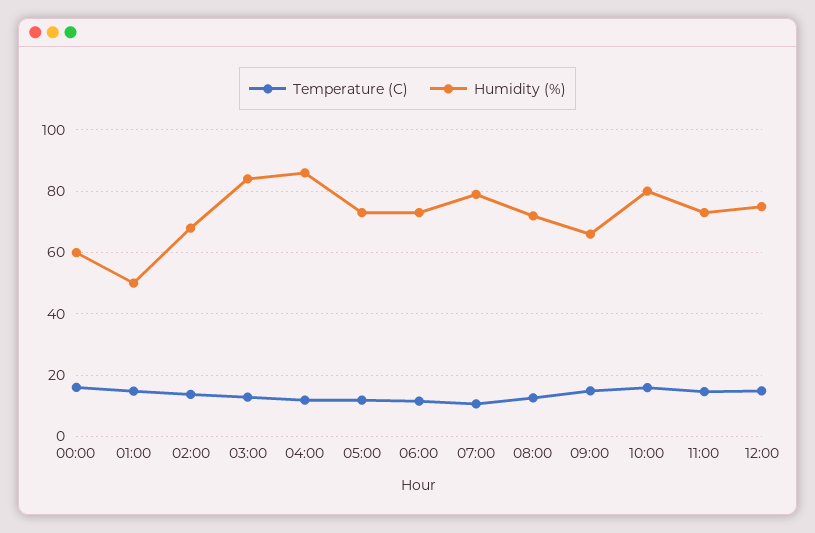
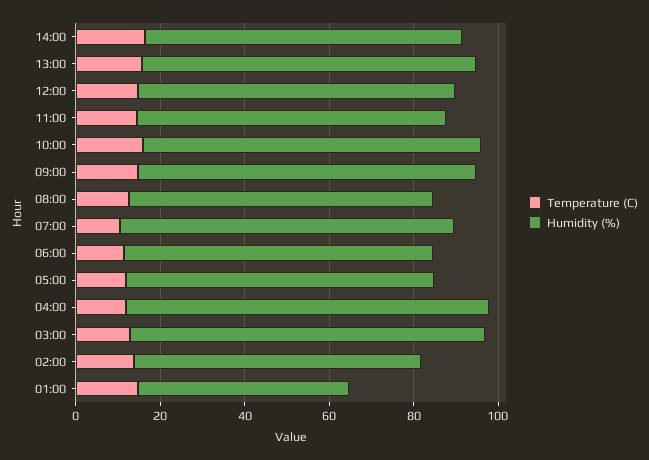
Temperature (C), 00:00: 16 -> none
Humidity (%), 00:00: 60 -> none
Humidity (%), 09:00: 66 -> 80
Temperature (C), 14:00: none -> 15
Humidity (%), 14:00: none -> 75
Temperature (C), 13:00: none -> 15
Humidity (%), 13:00: none -> 80

